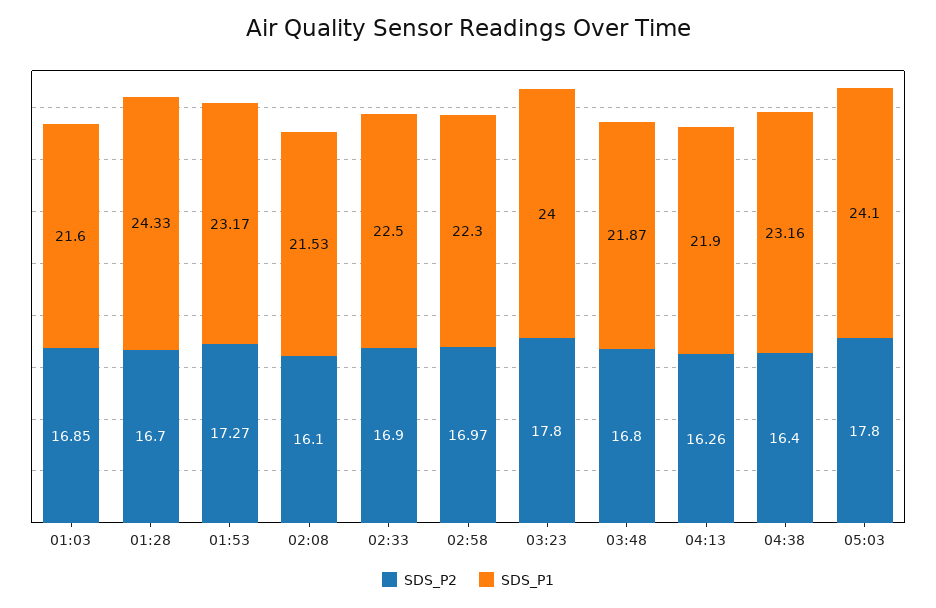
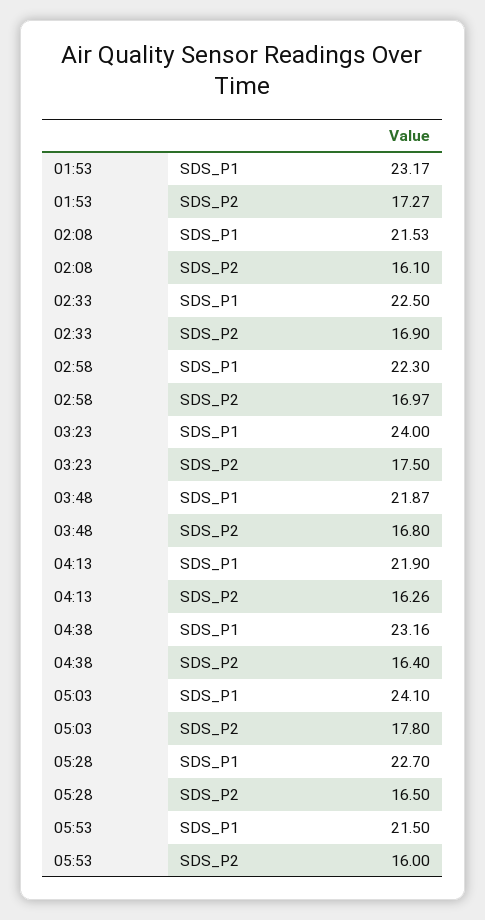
SDS_P2, 01:03: 16.85 -> none
SDS_P1, 01:03: 21.6 -> none
SDS_P2, 01:28: 16.7 -> none
SDS_P1, 01:28: 24.33 -> none
SDS_P2, 03:23: 17.8 -> 17.5
SDS_P1, 05:28: none -> 22.7
SDS_P2, 05:28: none -> 16.5
SDS_P1, 05:53: none -> 21.5
SDS_P2, 05:53: none -> 16

